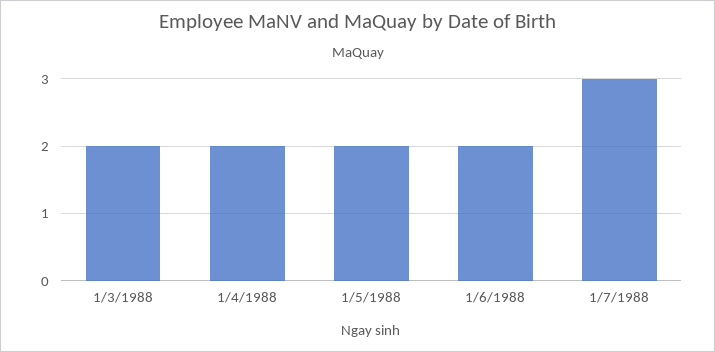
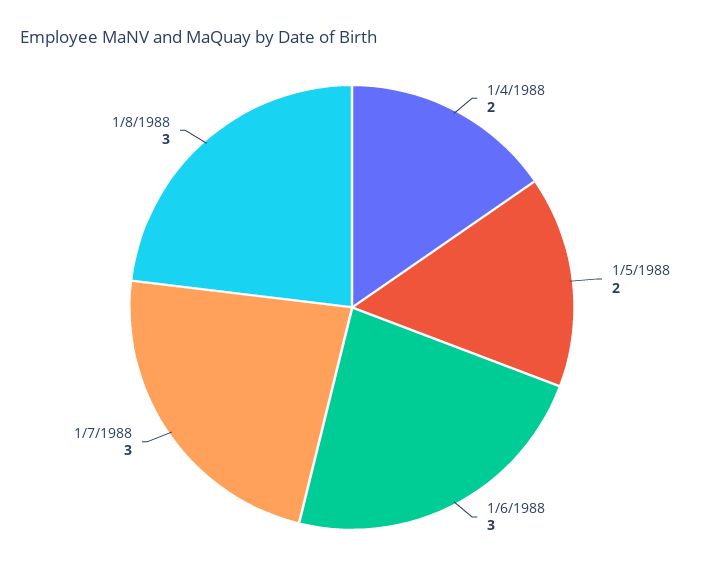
1/3/1988: 2 -> none
1/6/1988: 2 -> 3
1/8/1988: none -> 3

